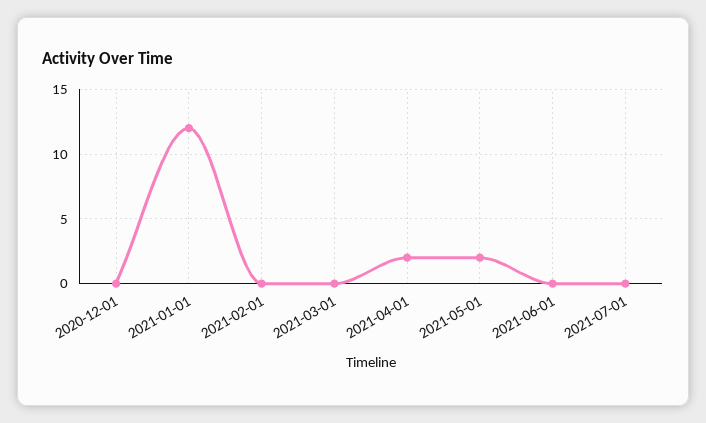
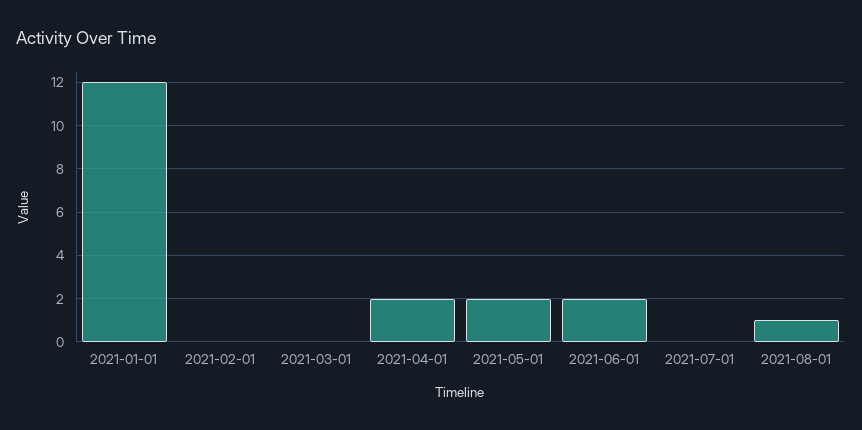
2020-12-01: 0 -> none
2021-06-01: 0 -> 2
2021-08-01: none -> 1

